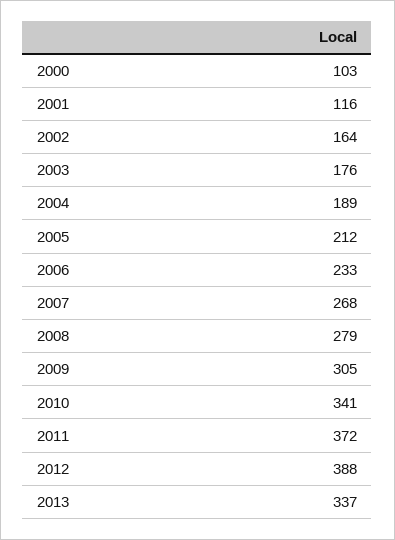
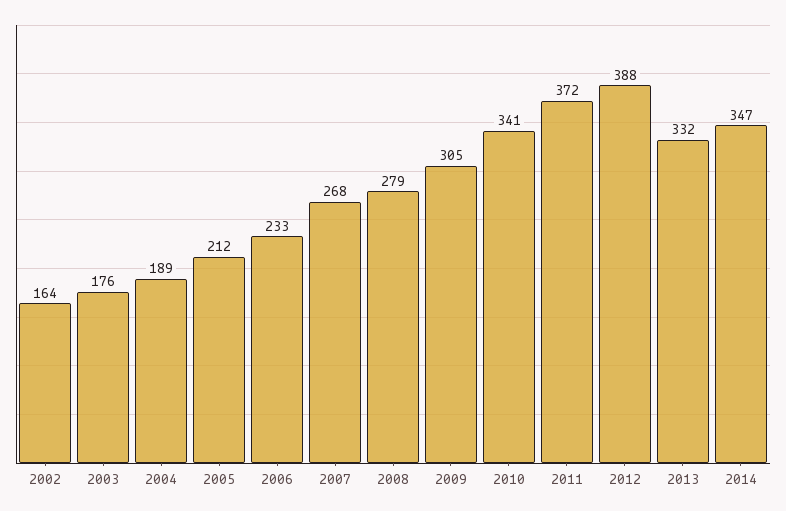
2000: 103 -> none
2001: 116 -> none
2013: 337 -> 332
2014: none -> 347

